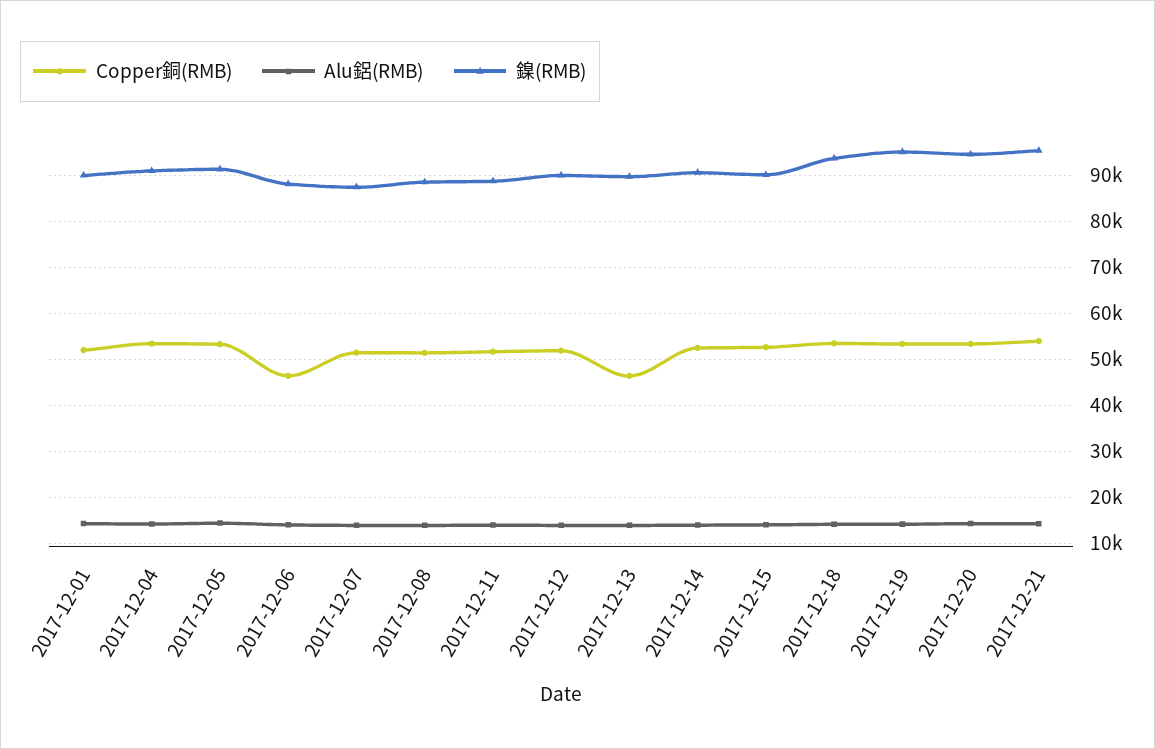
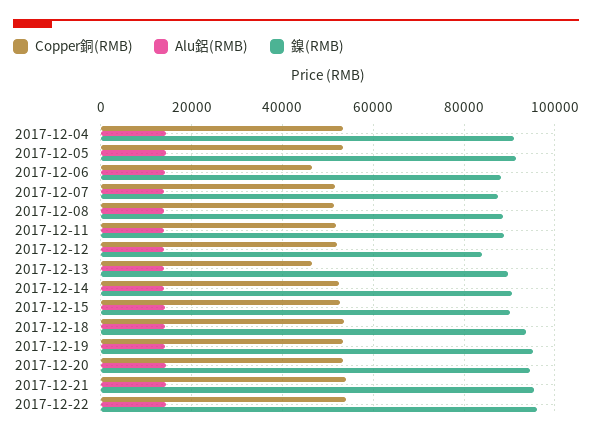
Copper銅(RMB), 2017-12-01: 52000 -> none
Alu鋁(RMB), 2017-12-01: 14000 -> none
鎳(RMB), 2017-12-01: 90000 -> none
鎳(RMB), 2017-12-12: 90000 -> 84000
Copper銅(RMB), 2017-12-22: none -> 54000
Alu鋁(RMB), 2017-12-22: none -> 14000
鎳(RMB), 2017-12-22: none -> 96000

